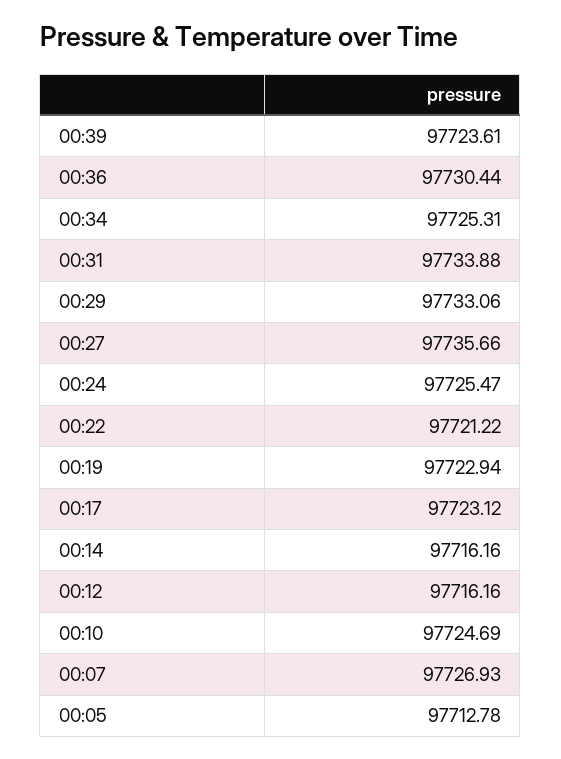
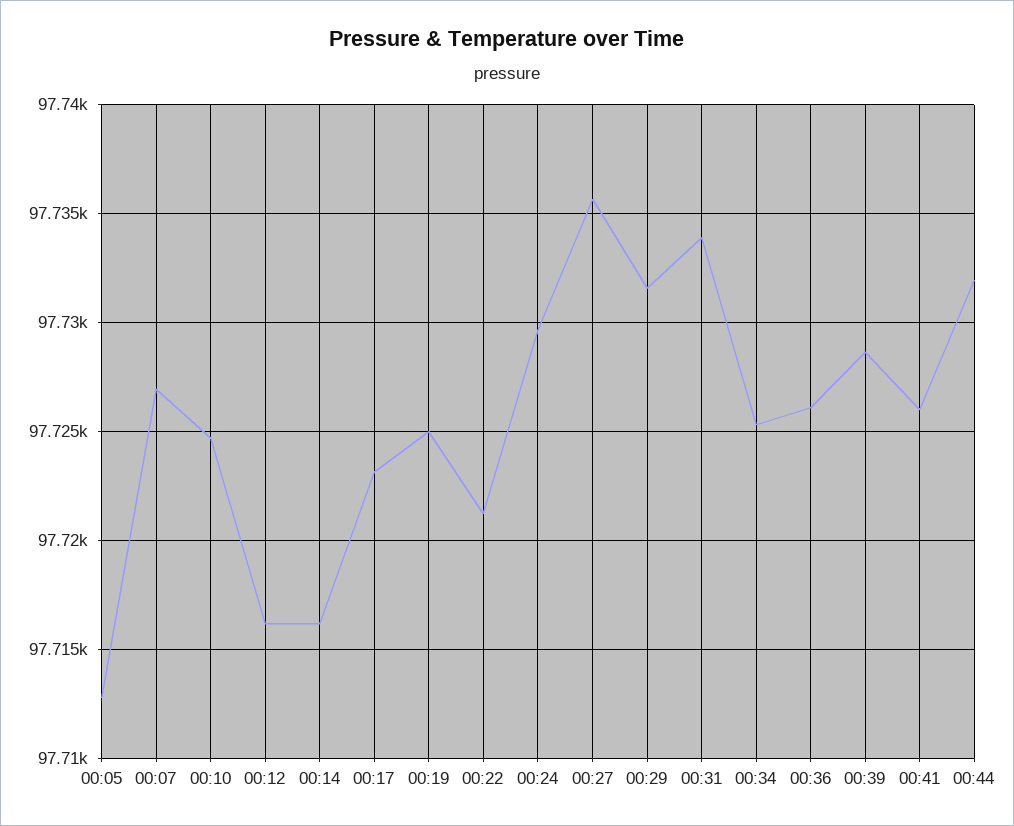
00:39: 97723.61 -> 97728.5
00:36: 97730.44 -> 97726
00:29: 97733.06 -> 97731.5
00:24: 97725.47 -> 97729.5
00:19: 97722.94 -> 97725
00:41: none -> 97726
00:44: none -> 97732

